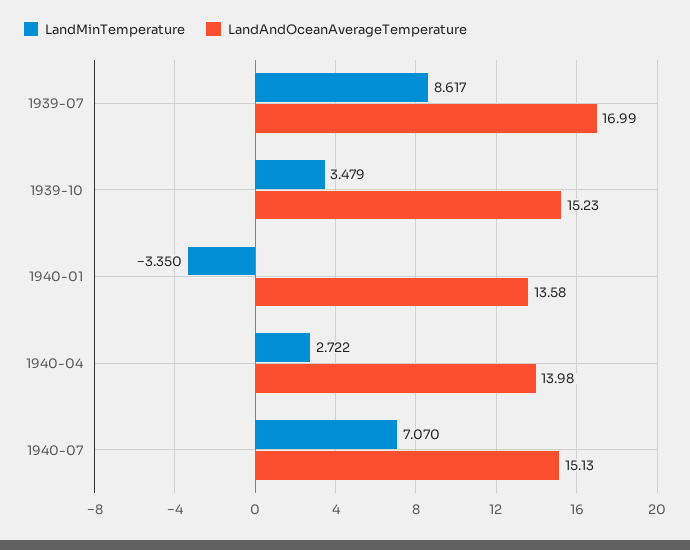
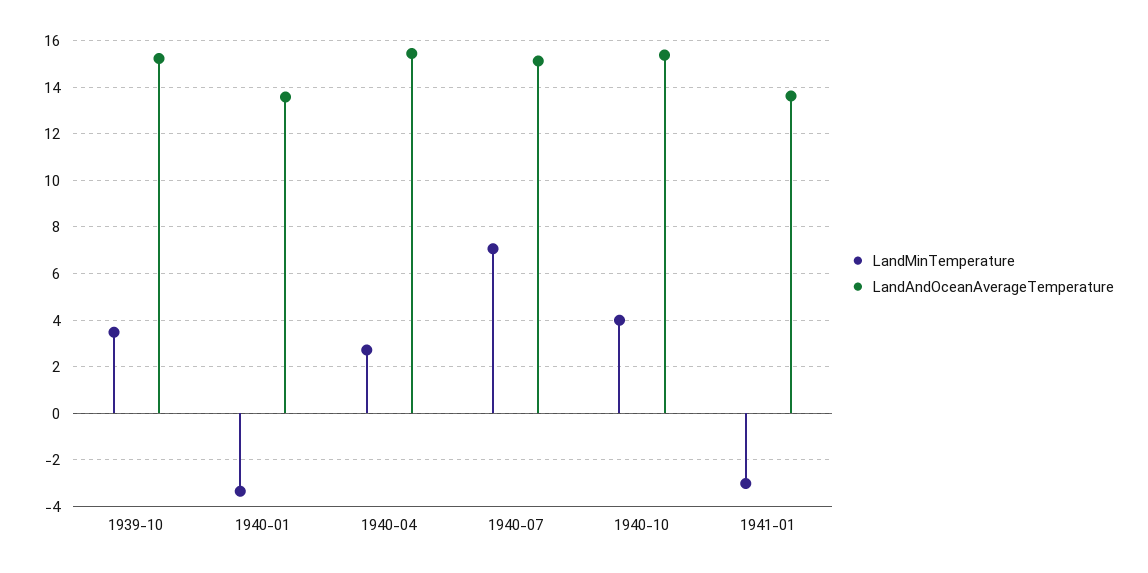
LandMinTemperature, 1939-07: 8.617 -> none
LandAndOceanAverageTemperature, 1939-07: 16.99 -> none
LandAndOceanAverageTemperature, 1940-04: 13.98 -> 15.5
LandMinTemperature, 1940-10: none -> 4
LandAndOceanAverageTemperature, 1940-10: none -> 15.5
LandMinTemperature, 1941-01: none -> -3
LandAndOceanAverageTemperature, 1941-01: none -> 13.5

